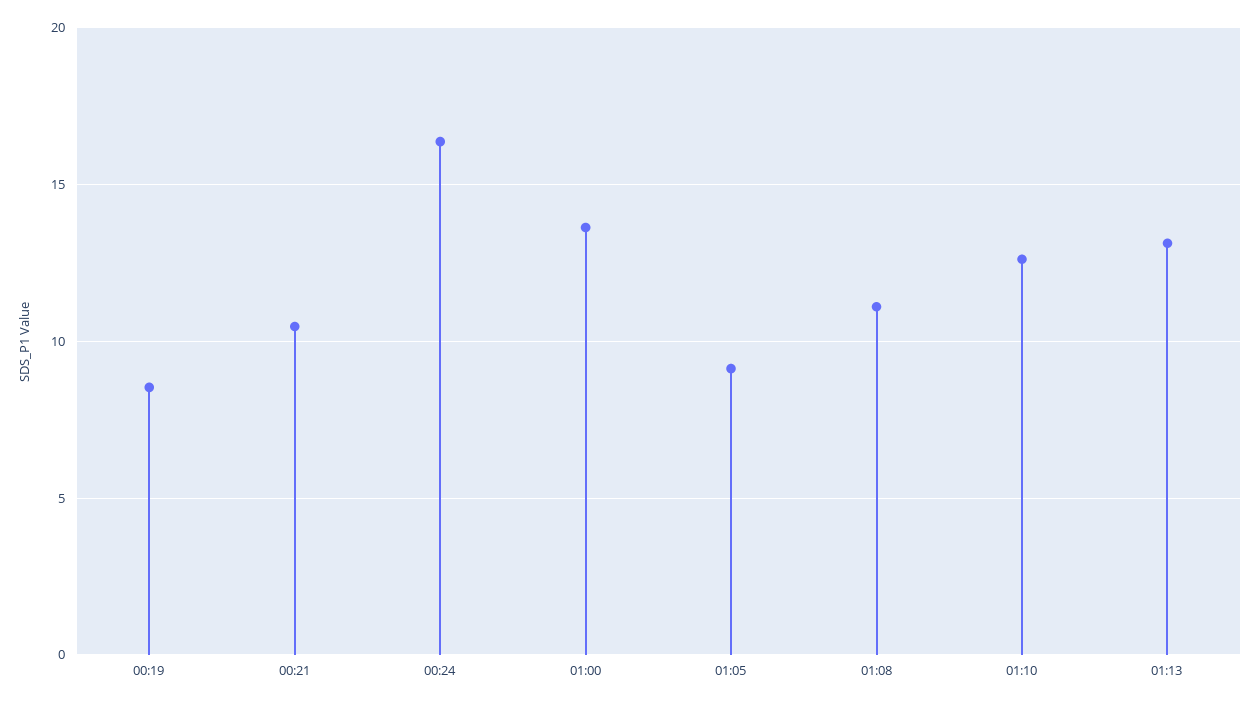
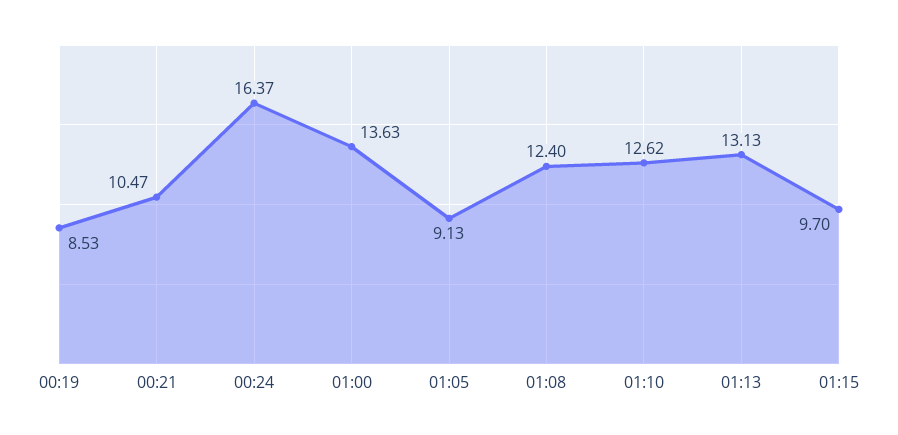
01:08: 11 -> 12.4
01:15: none -> 9.7

